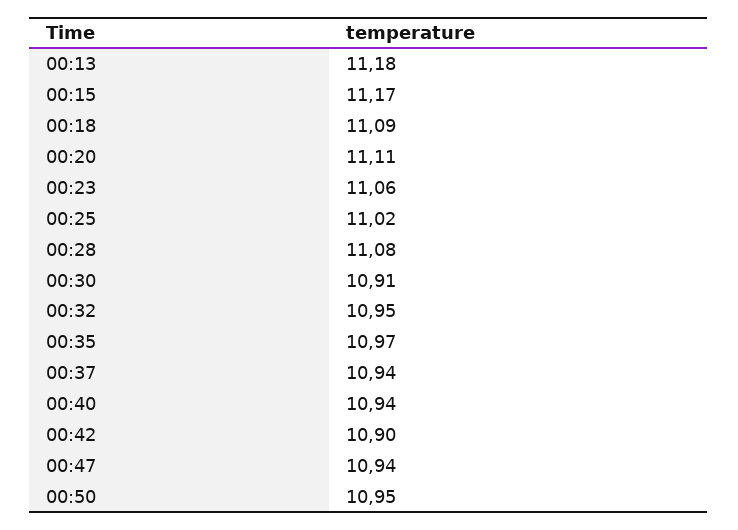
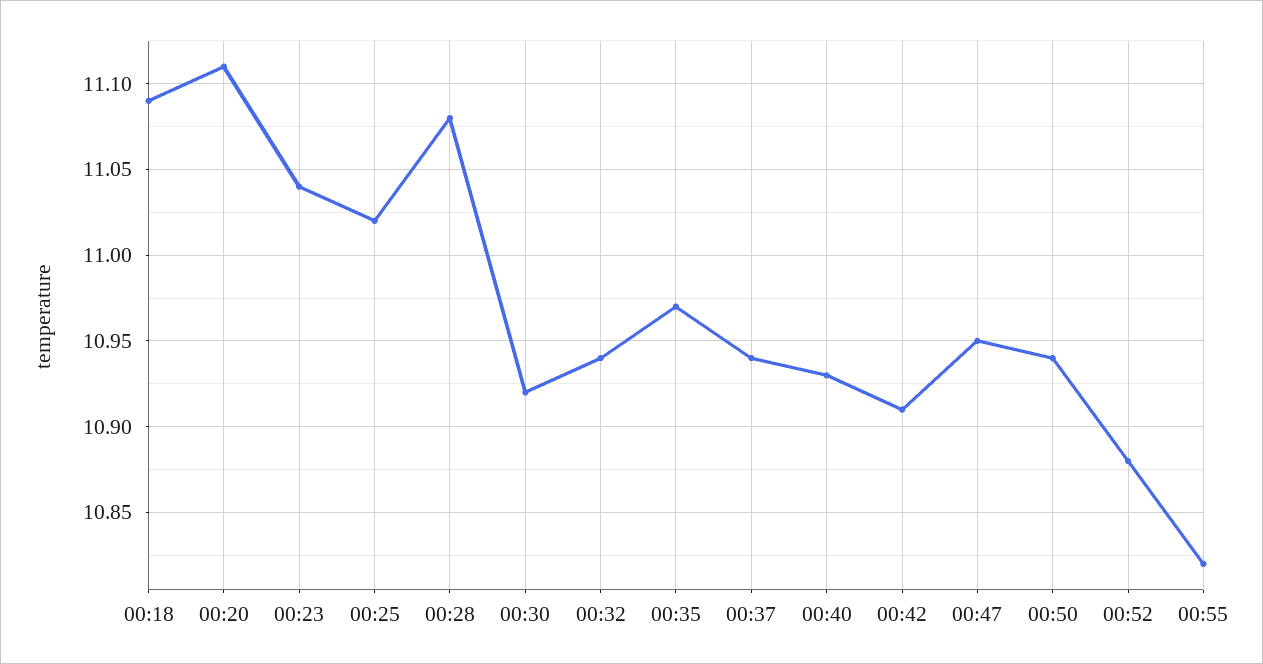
00:13: 11.18 -> none
00:15: 11.17 -> none
00:23: 11.06 -> 11.04
00:30: 10.91 -> 10.92
00:32: 10.95 -> 10.94
00:40: 10.94 -> 10.93
00:42: 10.9 -> 10.91
00:47: 10.94 -> 10.95
00:50: 10.95 -> 10.94
00:52: none -> 10.88
00:55: none -> 10.82

